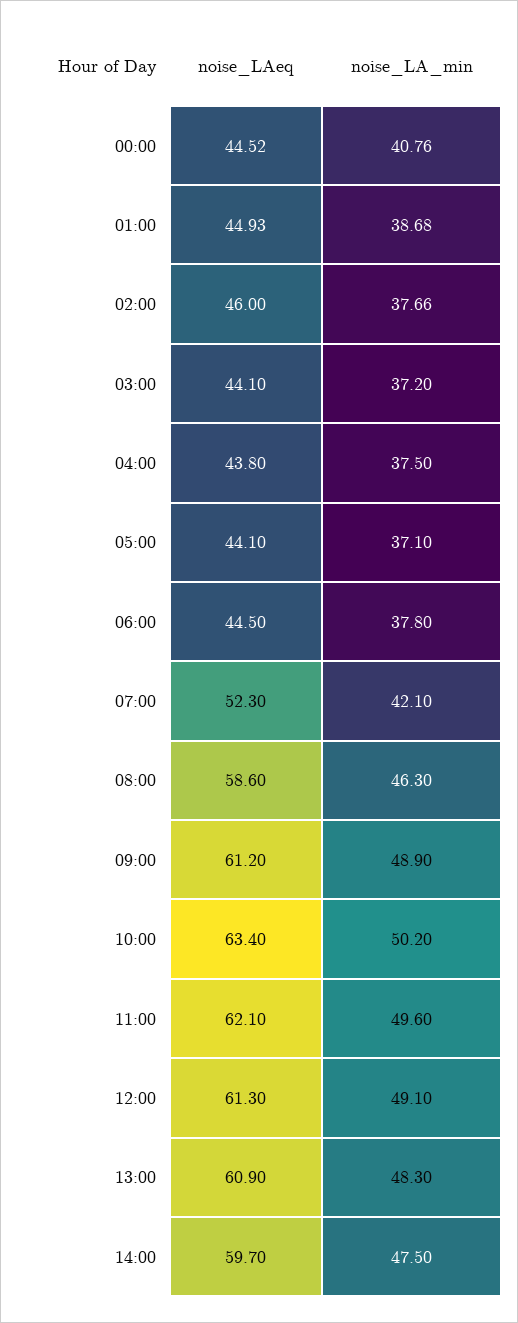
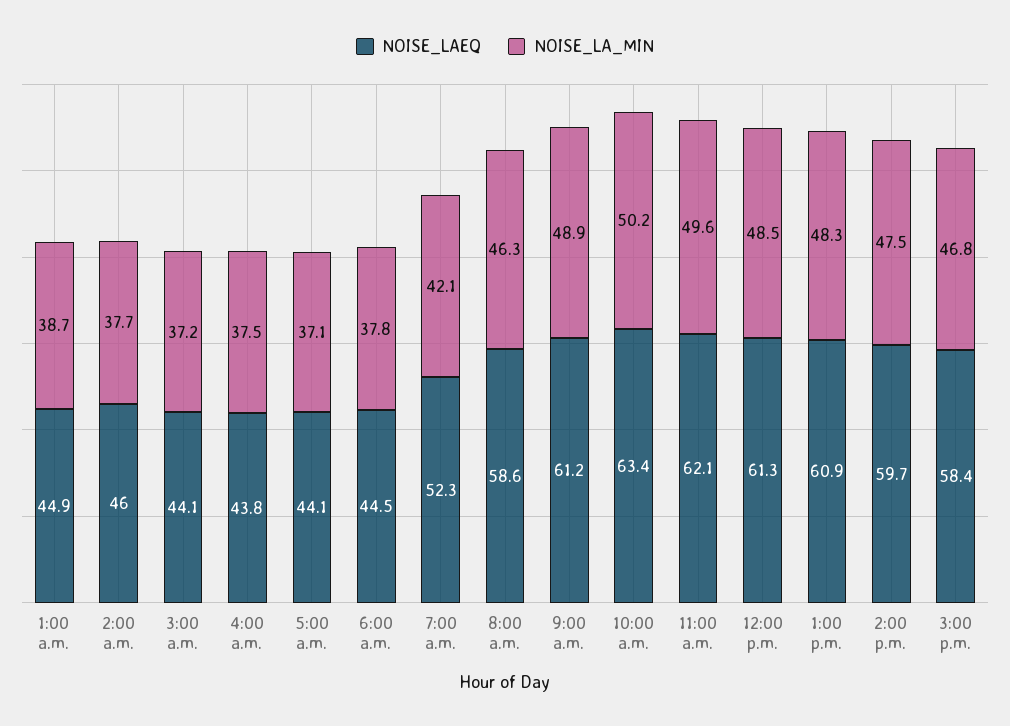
noise_LAeq, 00:00: 44.52 -> none
noise_LA_min, 00:00: 40.76 -> none
noise_LA_min, 12:00: 49.1 -> 48.5
noise_LAeq, 3:00 p.m.: none -> 58.4
noise_LA_min, 3:00 p.m.: none -> 46.8

